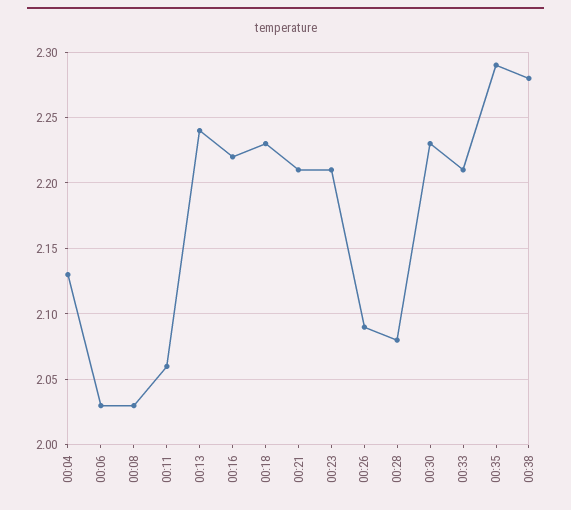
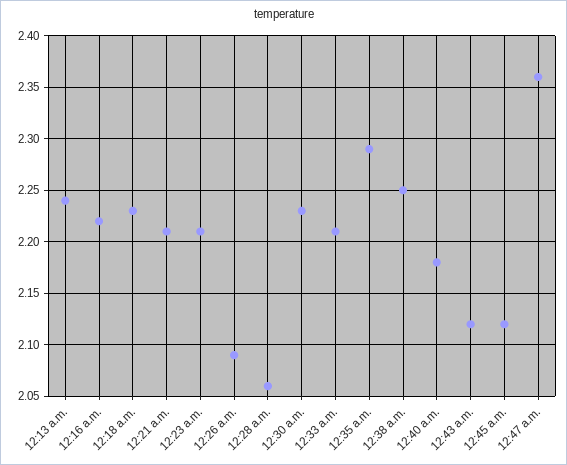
00:04: 2.13 -> none
00:06: 2.03 -> none
00:08: 2.03 -> none
00:11: 2.06 -> none
00:28: 2.08 -> 2.06
00:38: 2.28 -> 2.25
12:40 a.m.: none -> 2.18
12:43 a.m.: none -> 2.12
12:45 a.m.: none -> 2.12
12:47 a.m.: none -> 2.36

